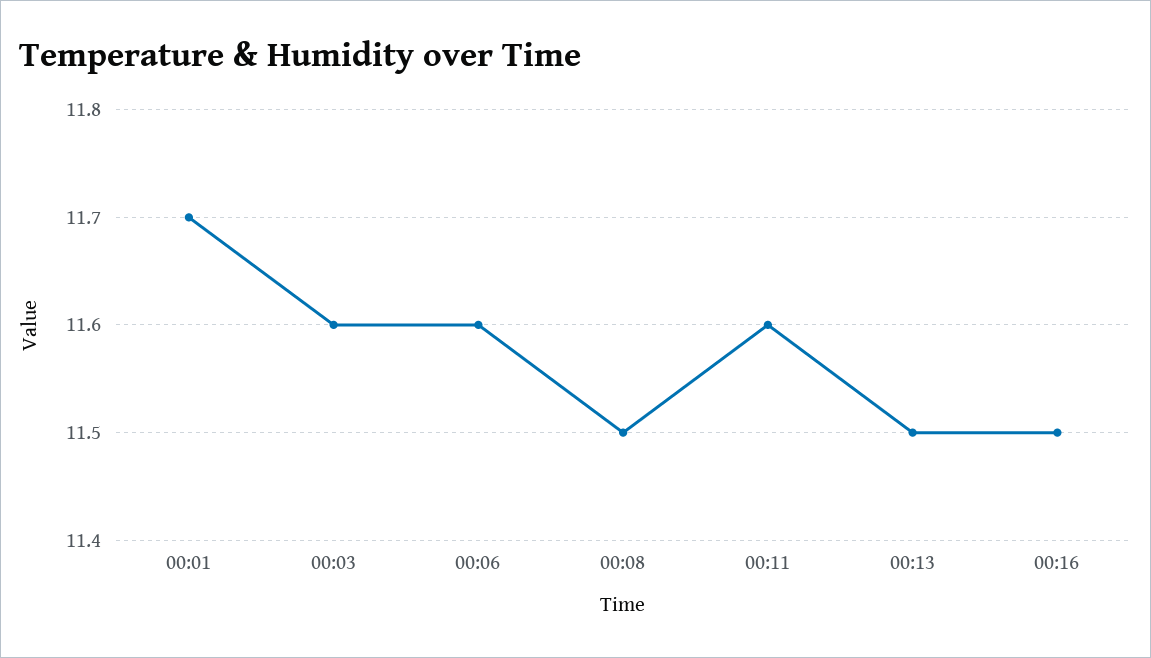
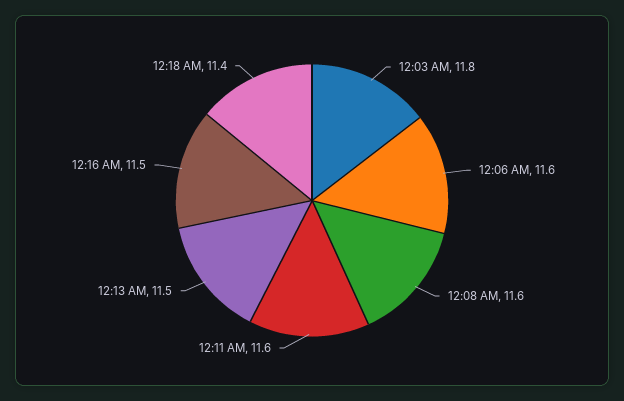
00:01: 11.7 -> none
00:03: 11.6 -> 11.8
00:08: 11.5 -> 11.6
12:18 AM: none -> 11.4

